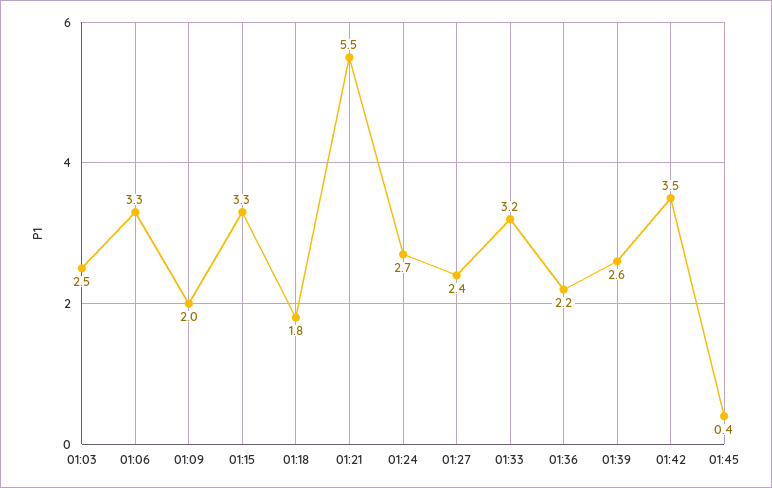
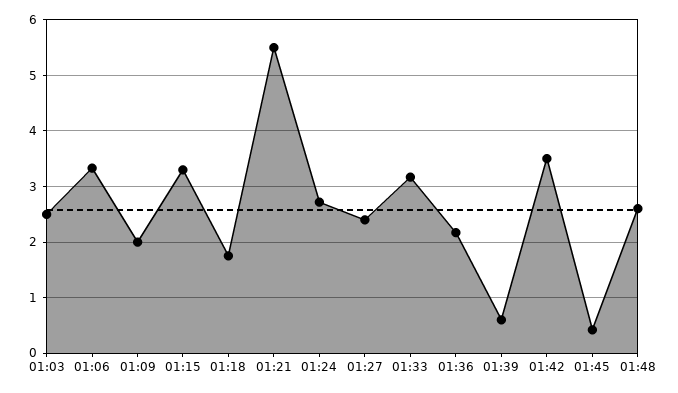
01:39: 2.6 -> 0.6
01:48: none -> 2.6

